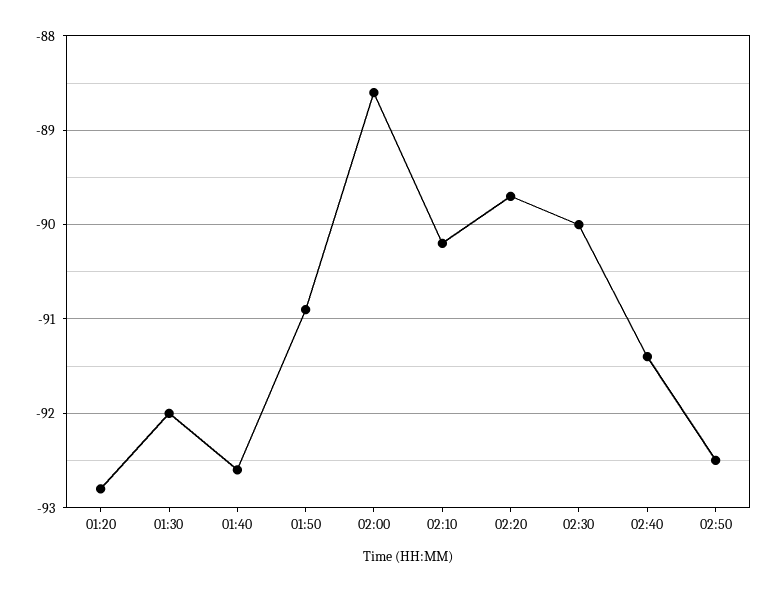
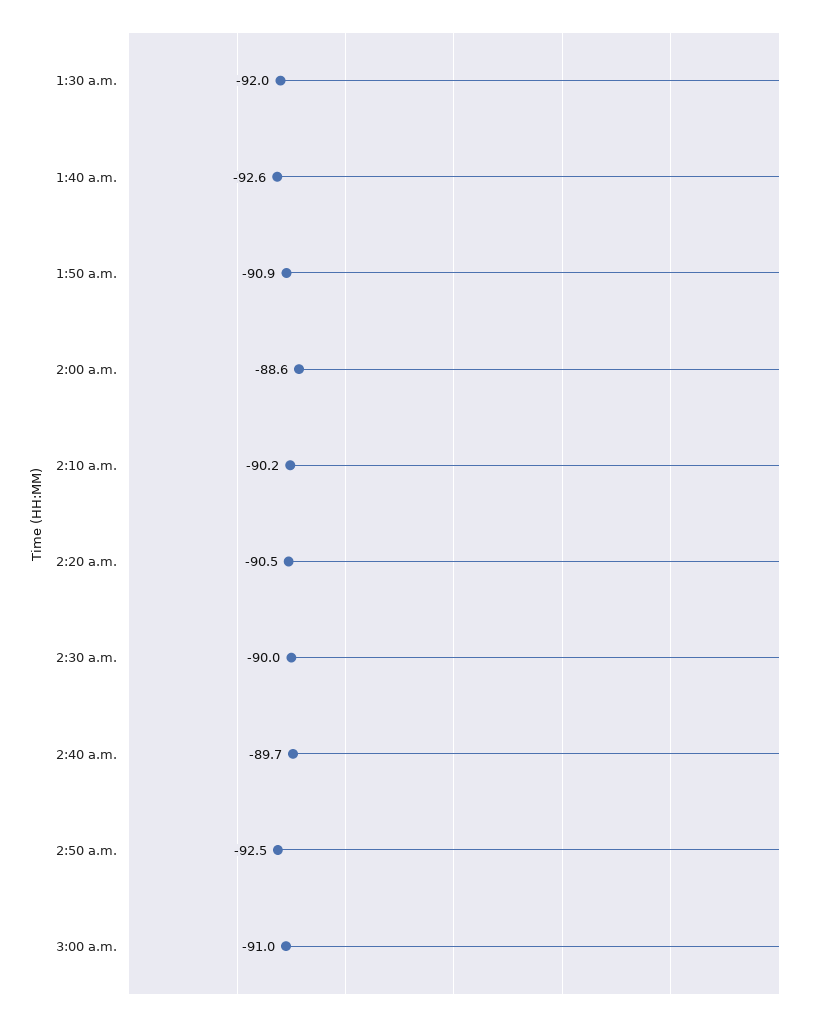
01:20: -92.8 -> none
02:20: -89.7 -> -90.5
02:40: -91.4 -> -89.7
3:00 a.m.: none -> -91

